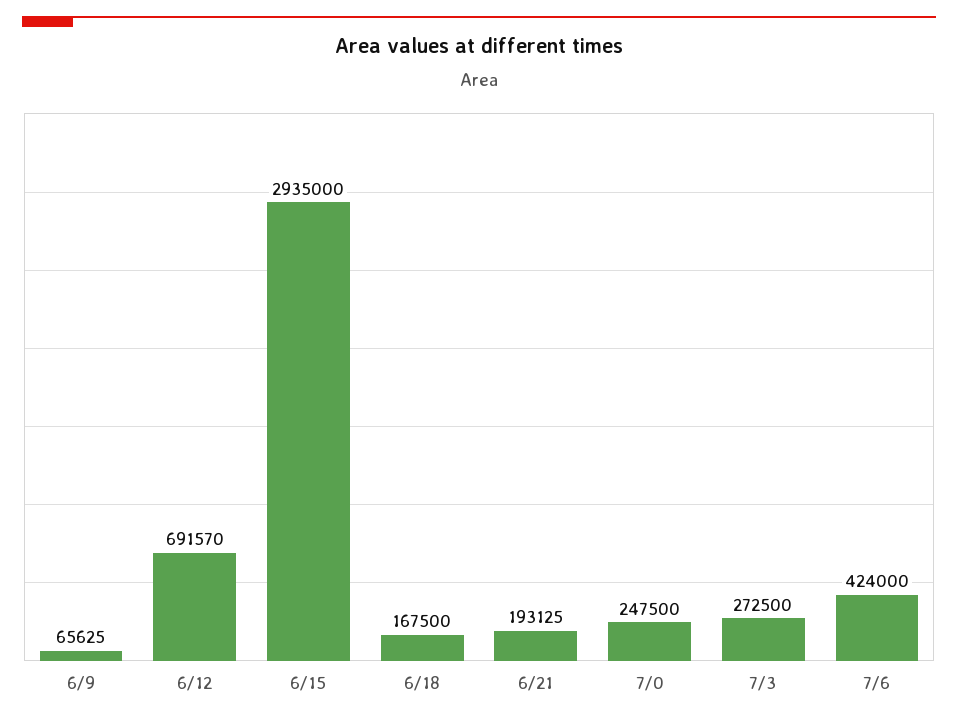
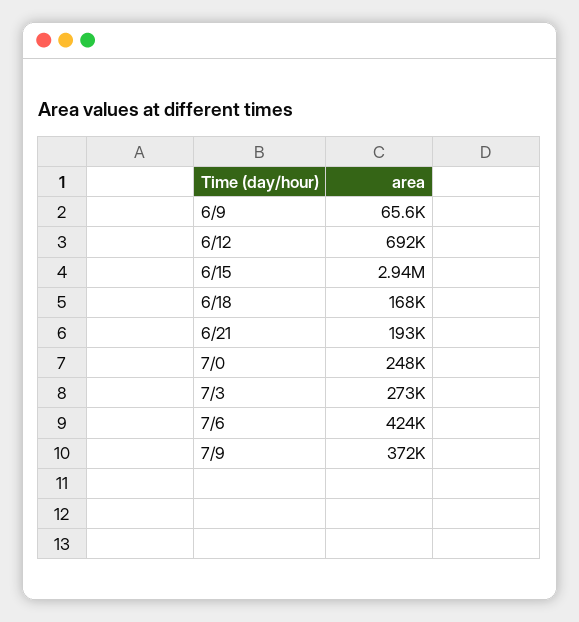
7/9: none -> 372000

